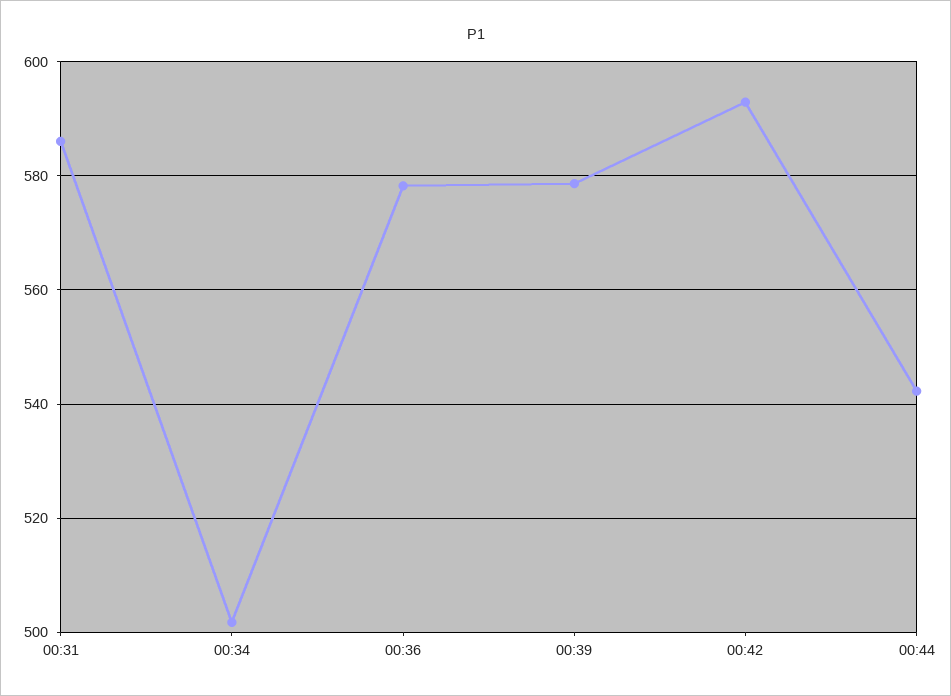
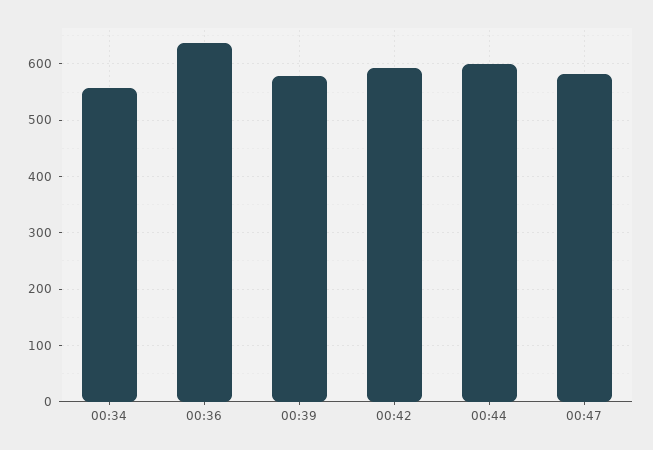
00:31: 586 -> none
00:34: 502 -> 560
00:36: 578 -> 640
00:44: 542 -> 600
00:47: none -> 580

